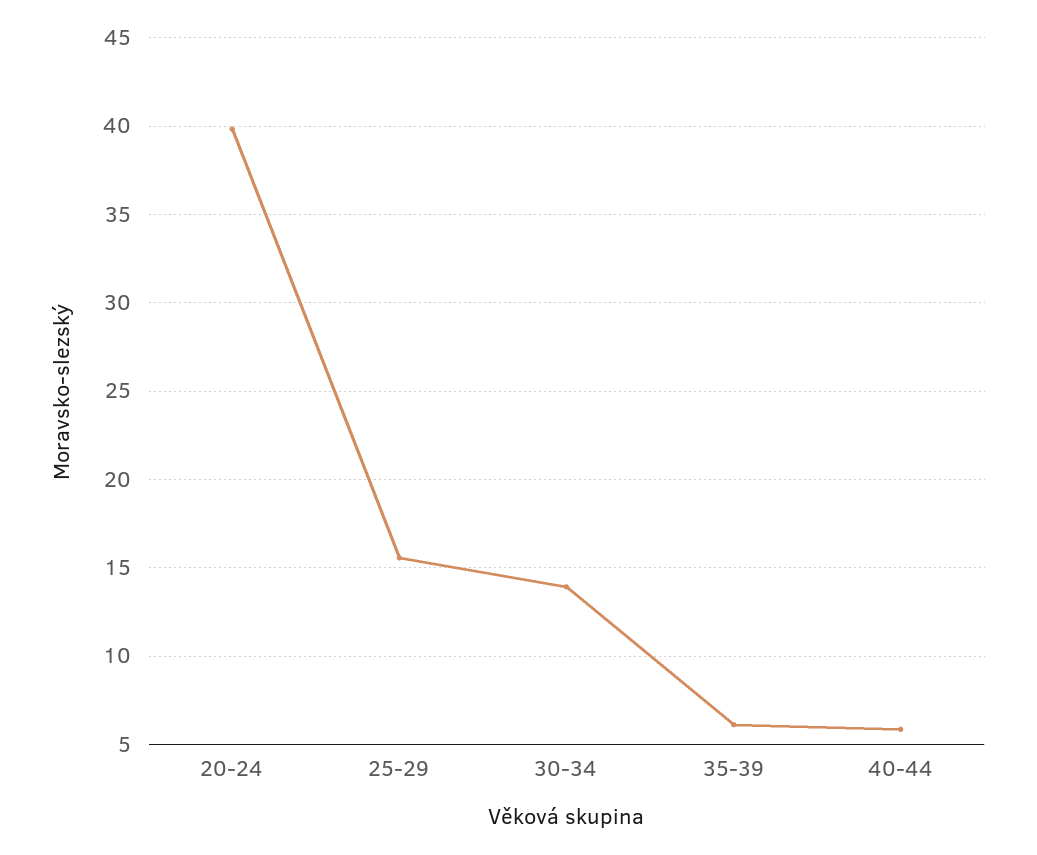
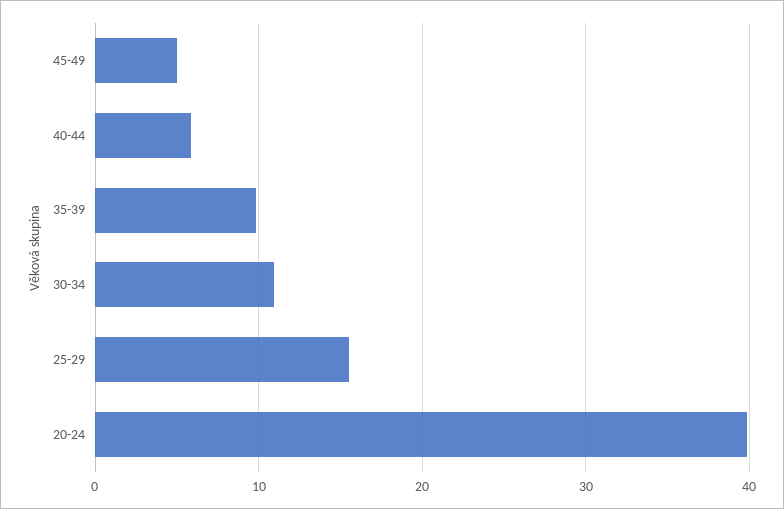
30-34: 14 -> 11
35-39: 6 -> 10
45-49: none -> 5

